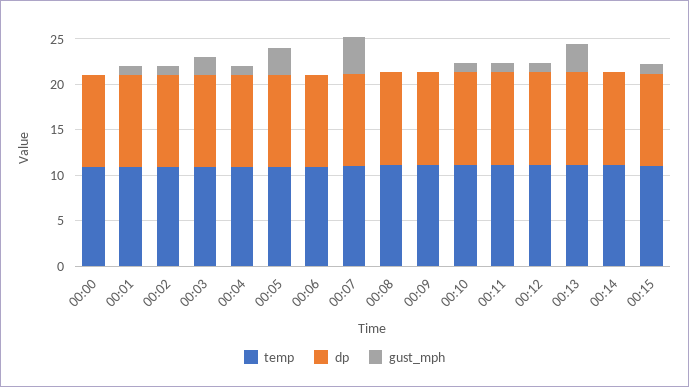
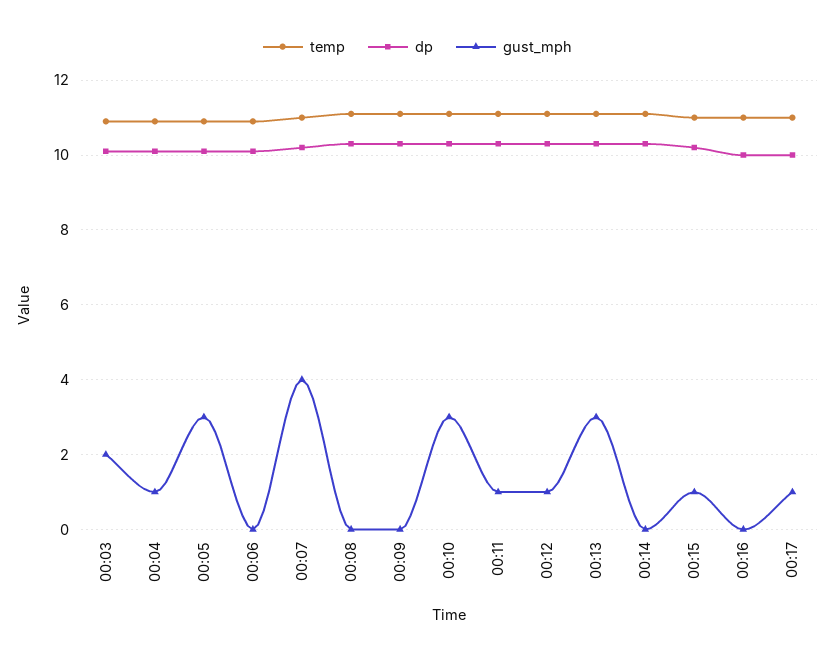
temp, 00:00: 11 -> none
dp, 00:00: 10 -> none
gust_mph, 00:00: 0 -> none
temp, 00:01: 11 -> none
dp, 00:01: 10 -> none
gust_mph, 00:01: 1 -> none
temp, 00:02: 11 -> none
dp, 00:02: 10 -> none
gust_mph, 00:02: 1 -> none
gust_mph, 00:10: 1 -> 3
temp, 00:16: none -> 11
dp, 00:16: none -> 10
gust_mph, 00:16: none -> 0
temp, 00:17: none -> 11
dp, 00:17: none -> 10
gust_mph, 00:17: none -> 1

